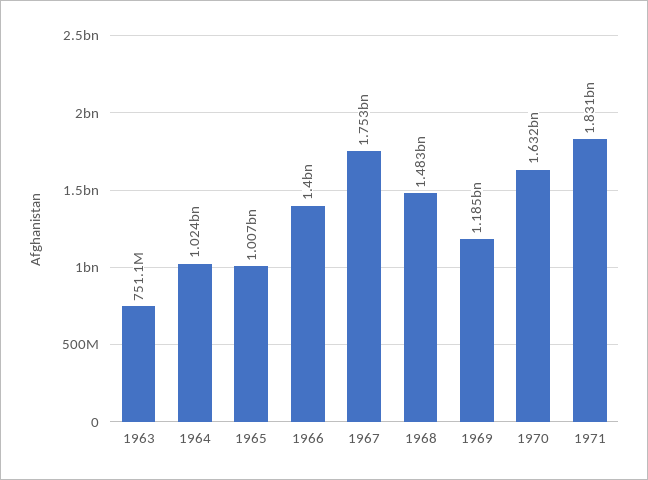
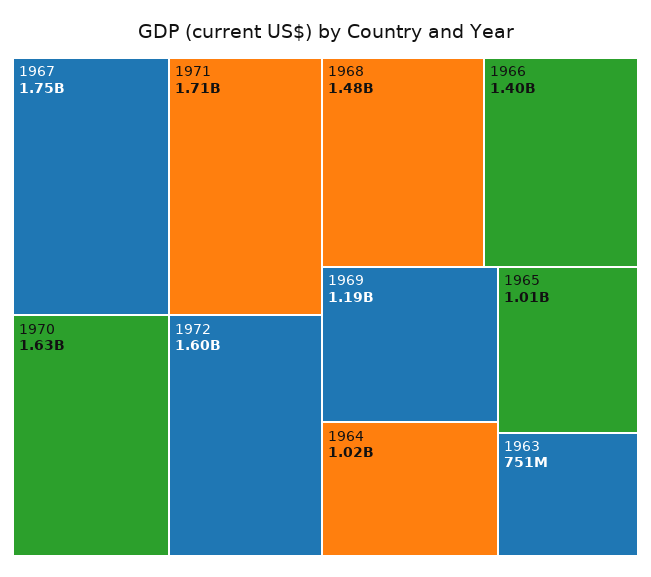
1971: 1831000000 -> 1710000000
1972: none -> 1600000000

